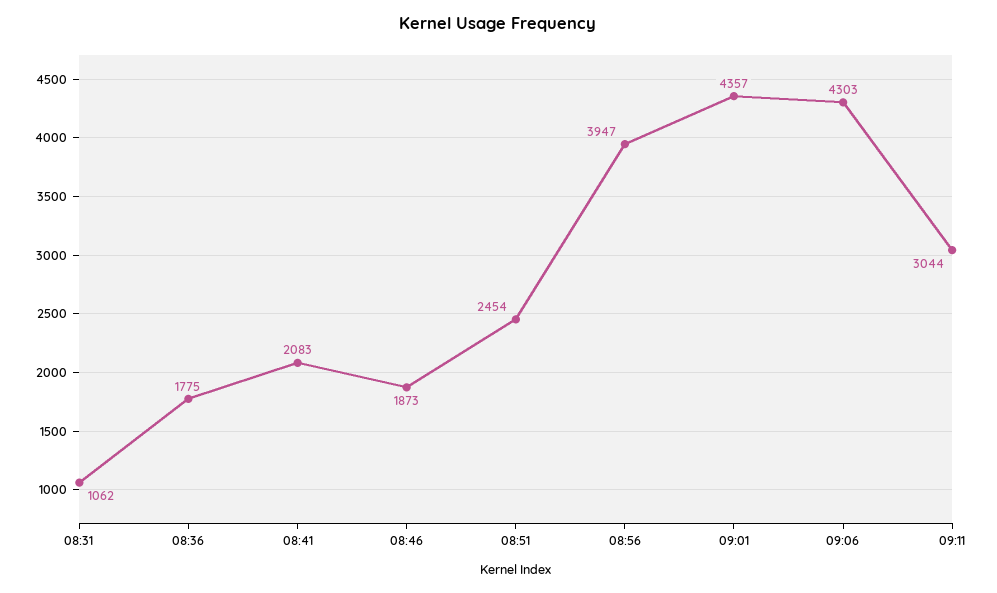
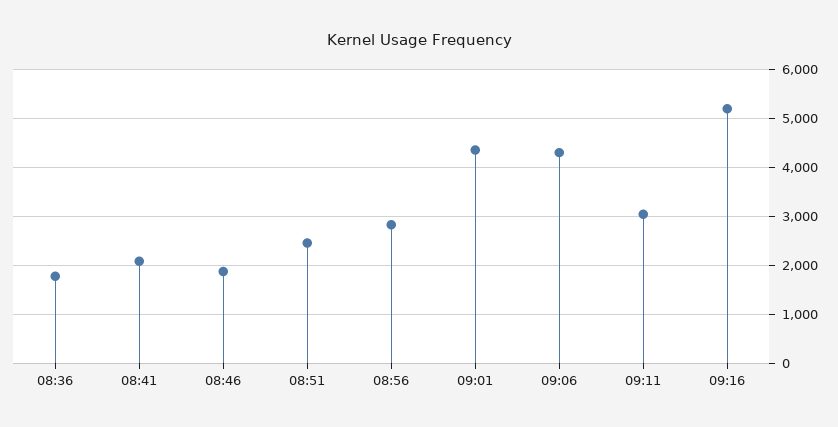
08:31: 1062 -> none
08:56: 3947 -> 2800
09:16: none -> 5200

